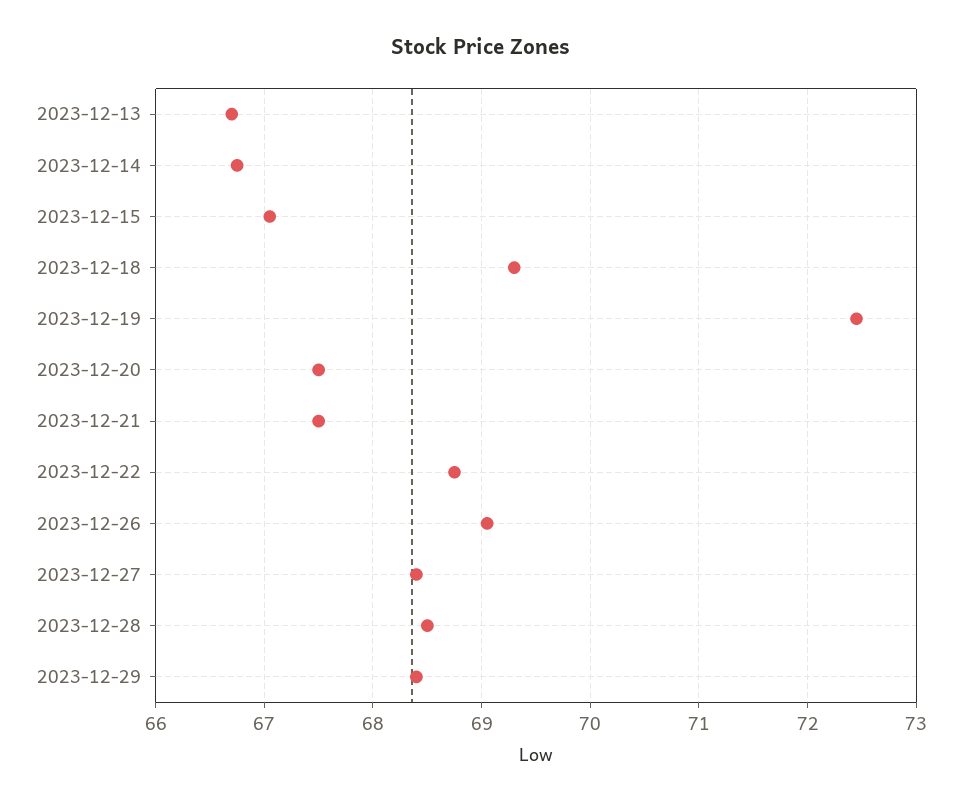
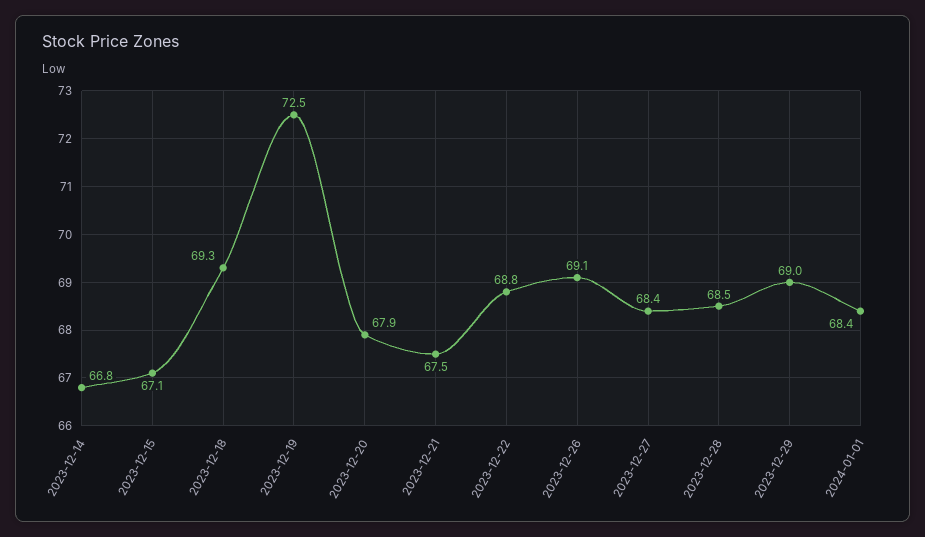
2023-12-13: 66.7 -> none
2023-12-20: 67.5 -> 67.9
2023-12-29: 68.4 -> 69
2024-01-01: none -> 68.4

